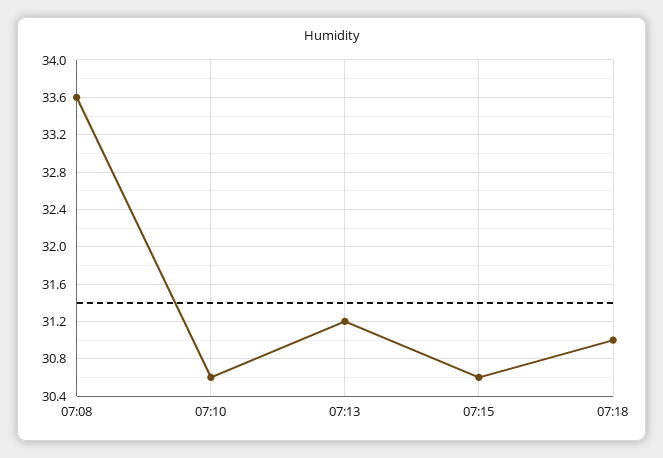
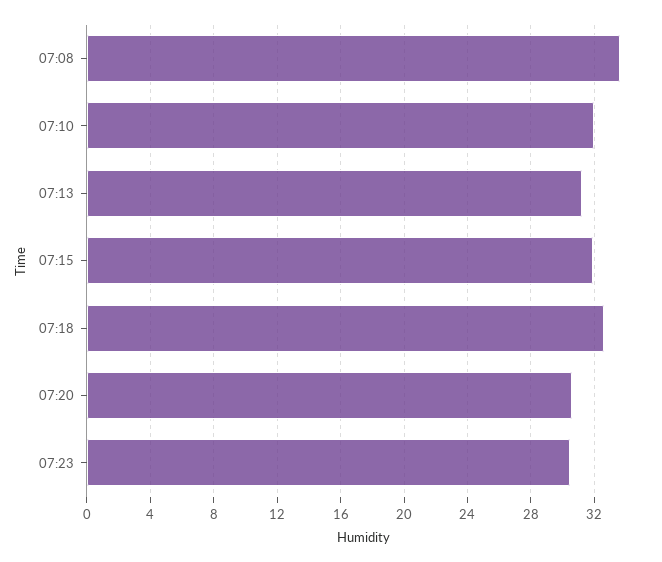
07:10: 30.6 -> 32
07:15: 30.6 -> 32
07:18: 31 -> 32.5
07:20: none -> 30.5
07:23: none -> 30.5

